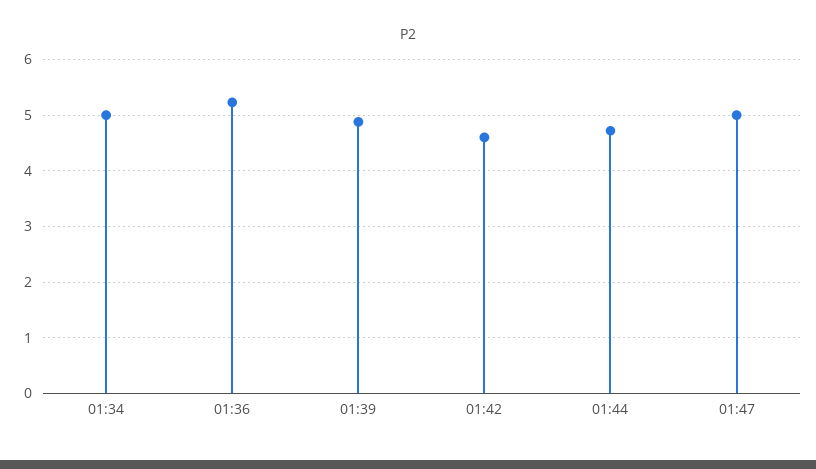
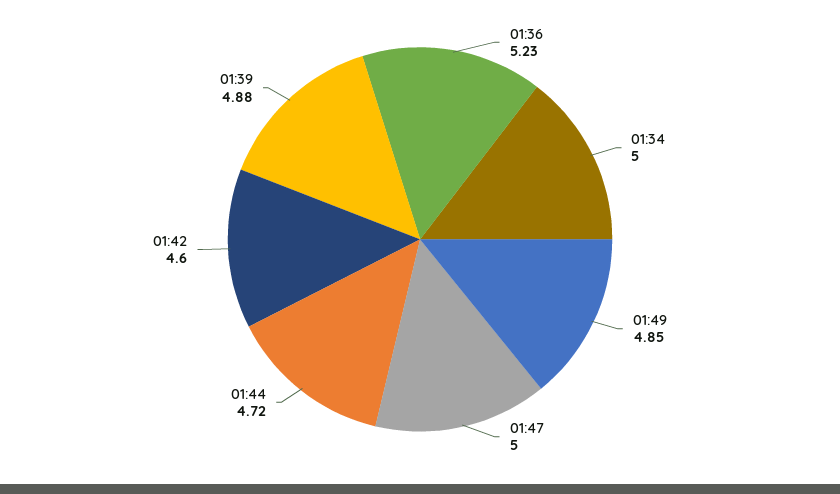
01:49: none -> 4.85

